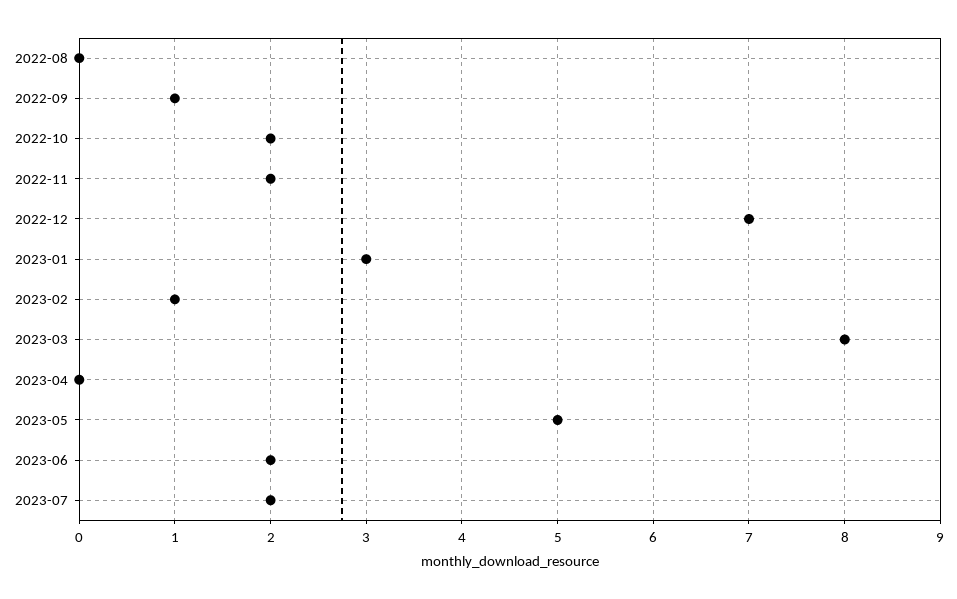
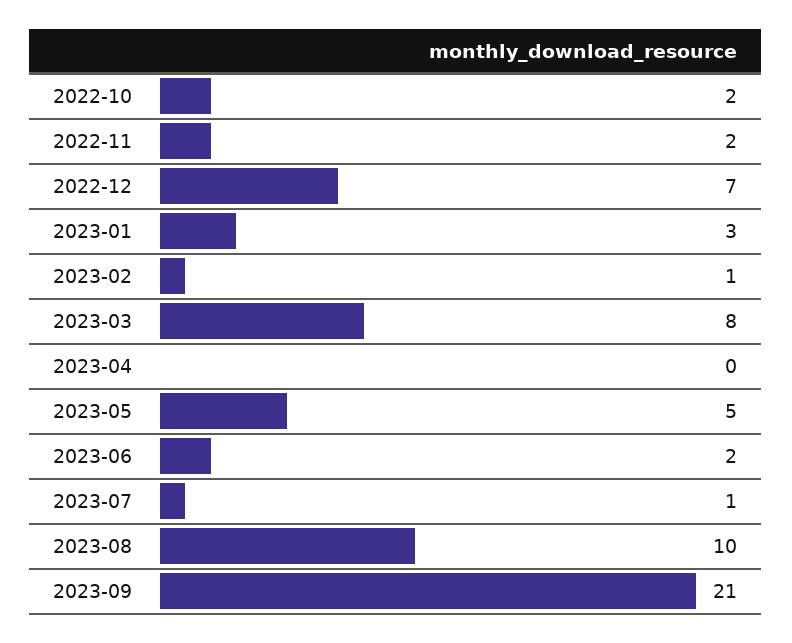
2022-08: 0 -> none
2022-09: 1 -> none
2023-07: 2 -> 1
2023-08: none -> 10
2023-09: none -> 21

